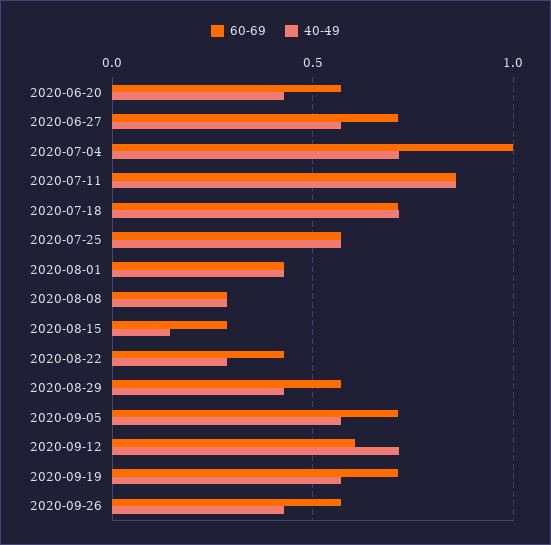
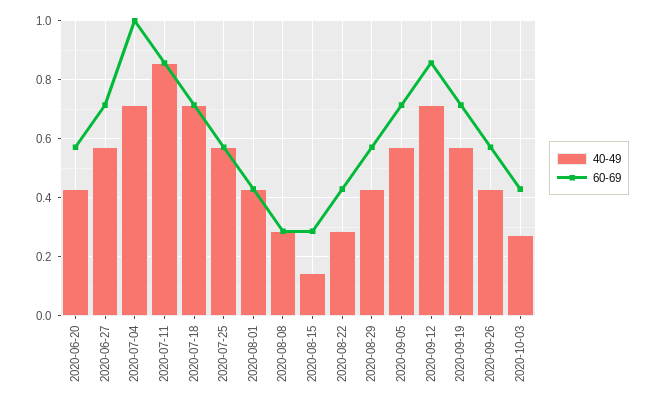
60-69, 2020-09-12: 0.6 -> 0.85
40-49, 2020-10-03: none -> 0.275
60-69, 2020-10-03: none -> 0.425

